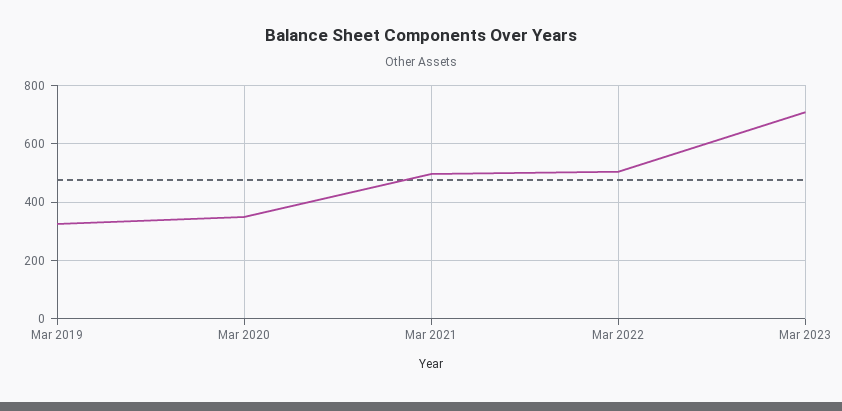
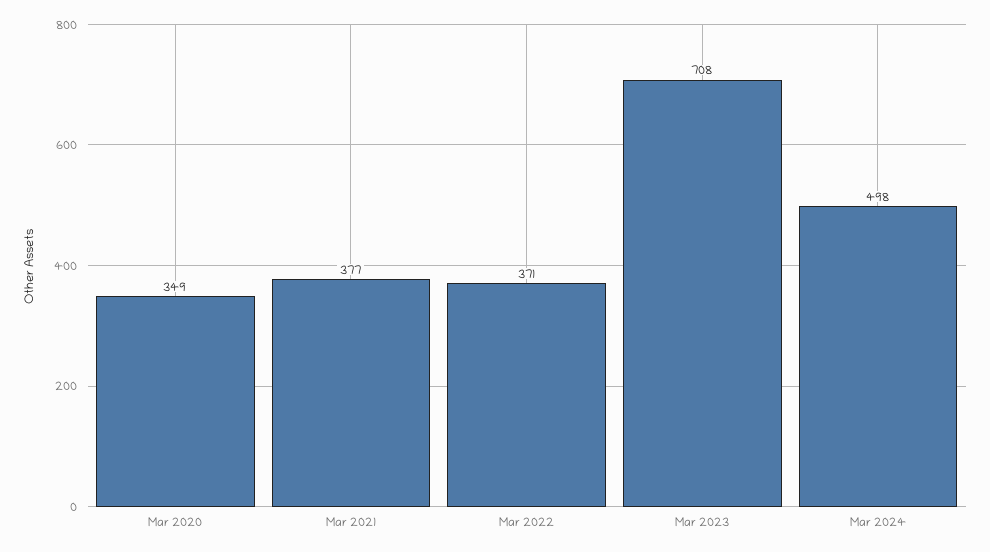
Mar 2019: 325 -> none
Mar 2021: 500 -> 377
Mar 2022: 500 -> 371
Mar 2024: none -> 498

